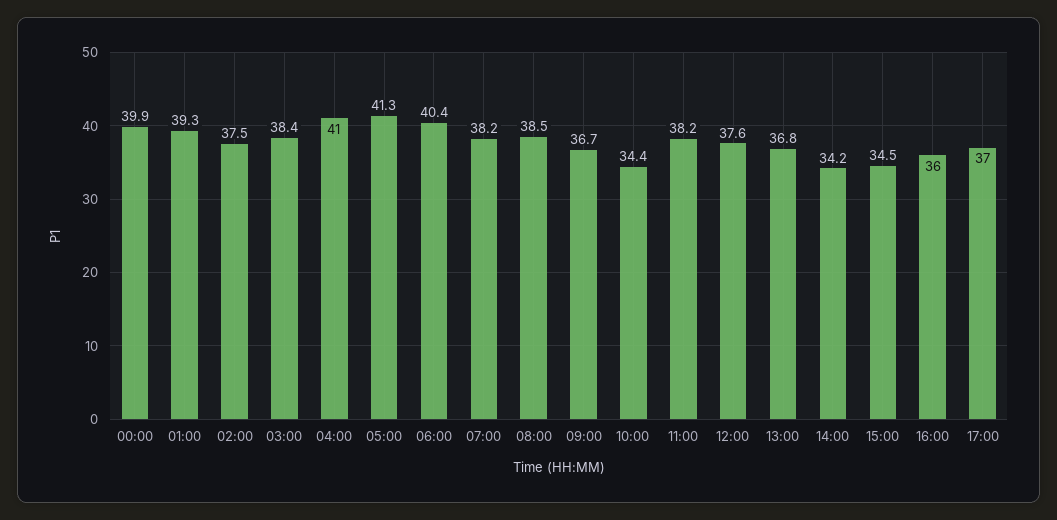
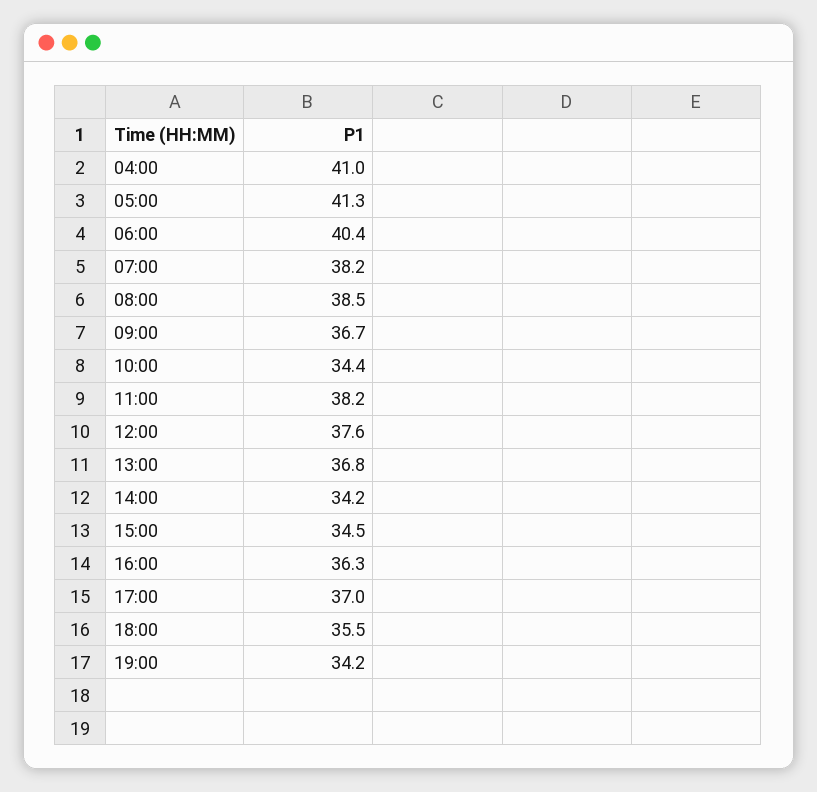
00:00: 39.9 -> none
01:00: 39.3 -> none
02:00: 37.5 -> none
03:00: 38.4 -> none
16:00: 36 -> 36.3
18:00: none -> 35.5
19:00: none -> 34.2

